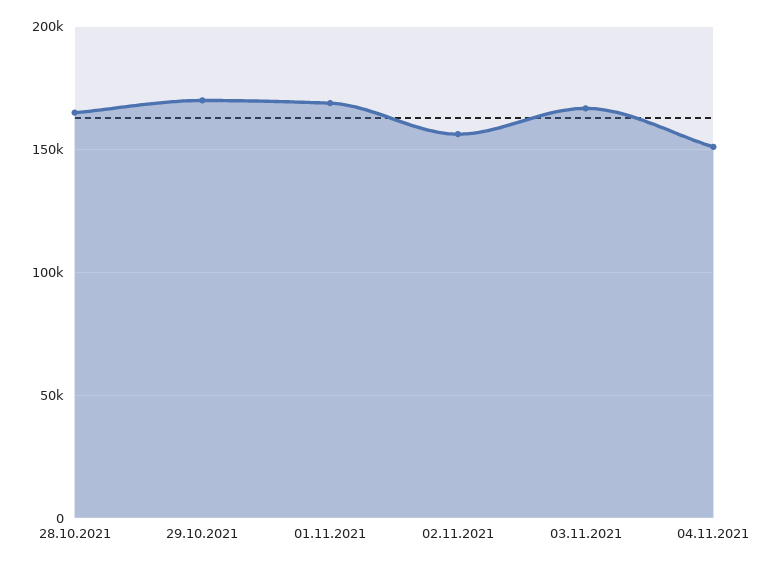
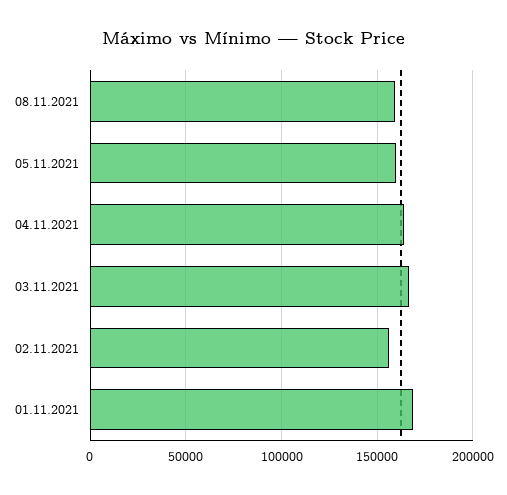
28.10.2021: 165000 -> none
29.10.2021: 170000 -> none
04.11.2021: 150000 -> 165000
08.11.2021: none -> 160000
05.11.2021: none -> 160000

